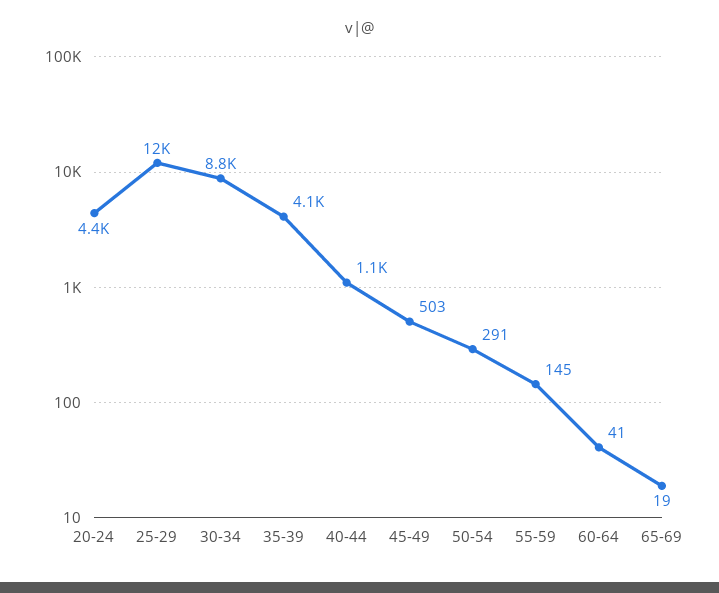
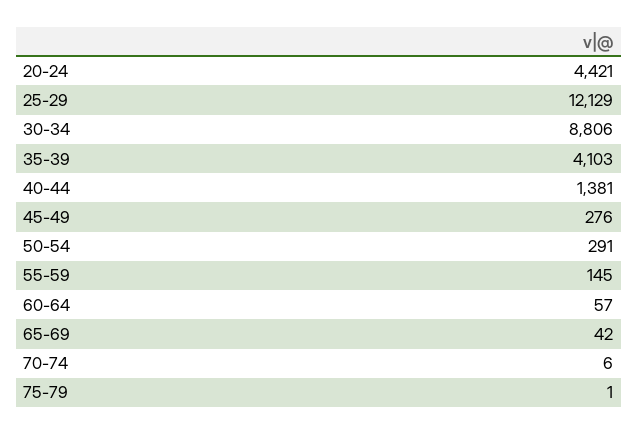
40-44: 1100 -> 1381
45-49: 503 -> 276
60-64: 41 -> 57
65-69: 19 -> 42
70-74: none -> 6
75-79: none -> 1

